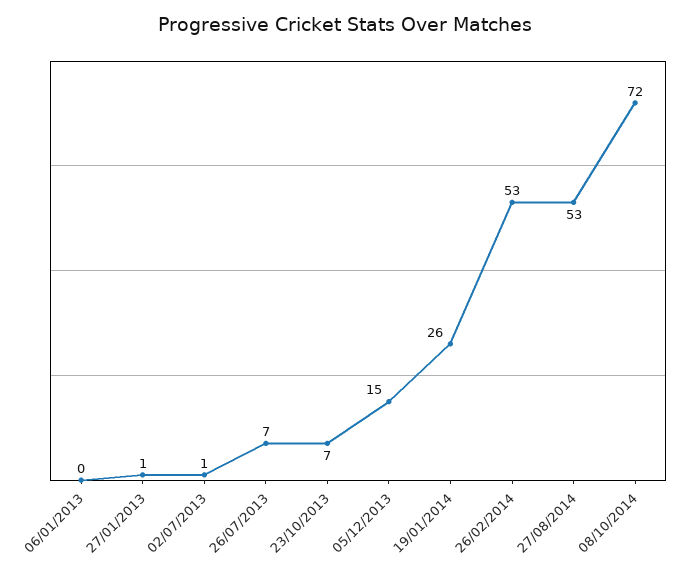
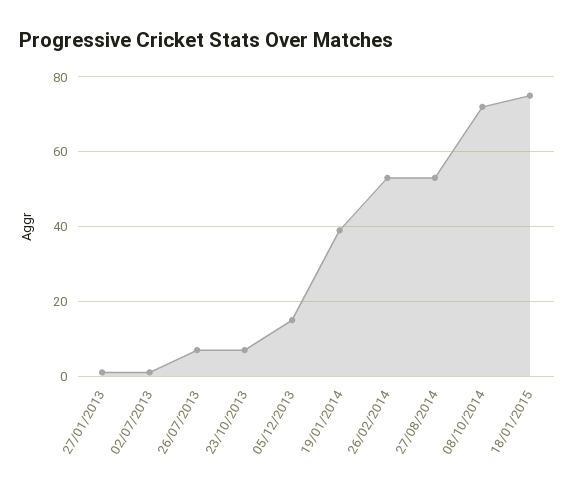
06/01/2013: 0 -> none
19/01/2014: 26 -> 40
18/01/2015: none -> 75

